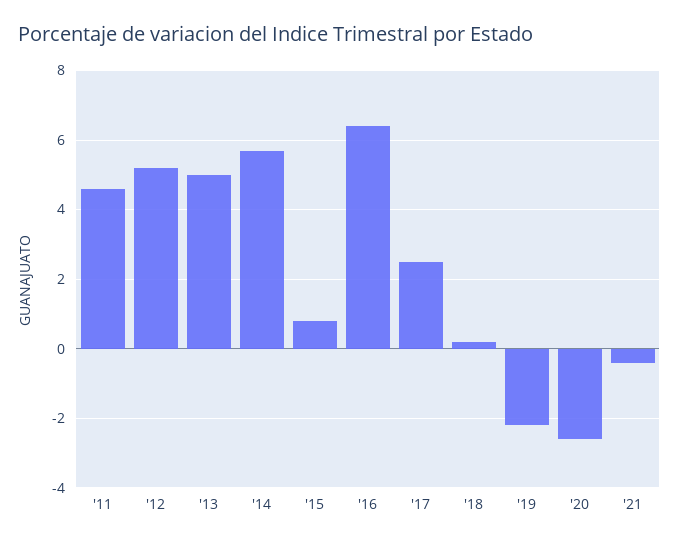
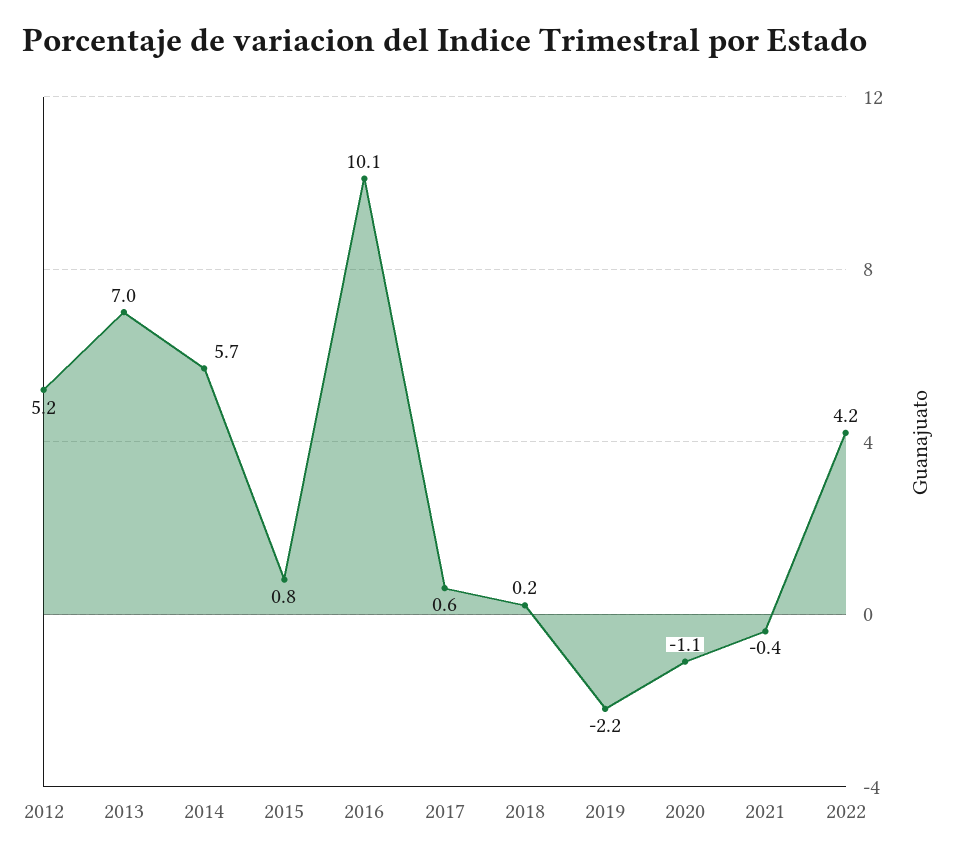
'11: 4.5 -> none
'13: 5 -> 7
'16: 6.5 -> 10.1
'17: 2.5 -> 0.6
'20: -2.5 -> -1.1
2022: none -> 4.2

